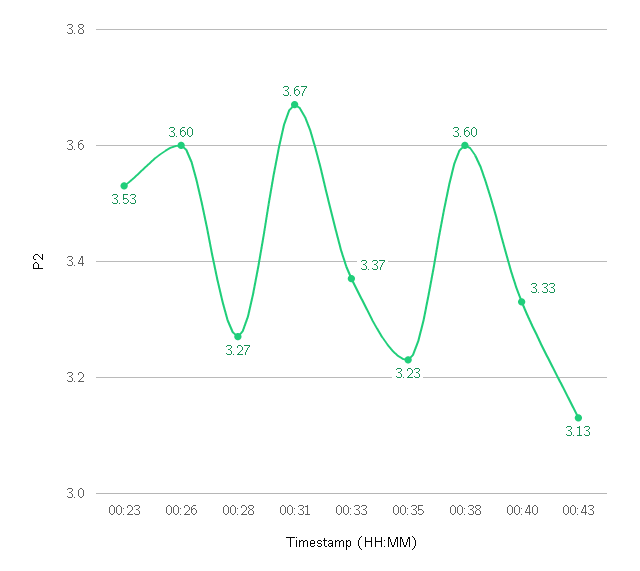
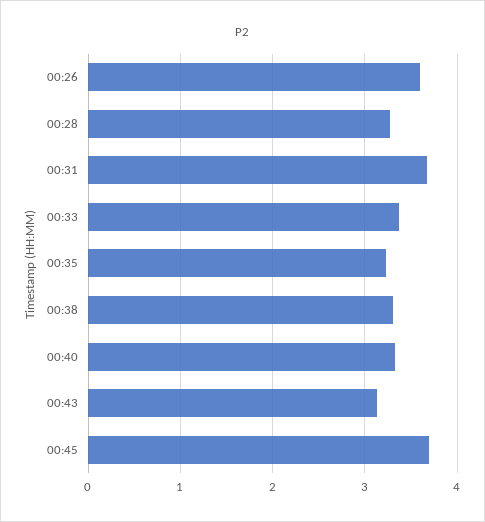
00:23: 3.53 -> none
00:38: 3.6 -> 3.3
00:45: none -> 3.7

